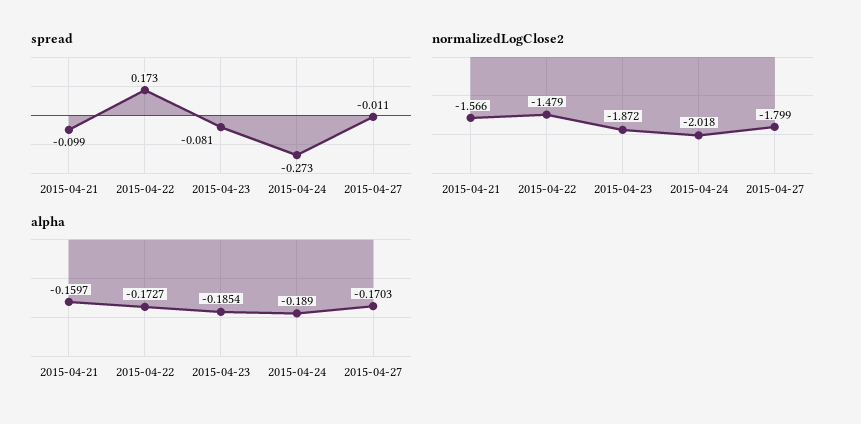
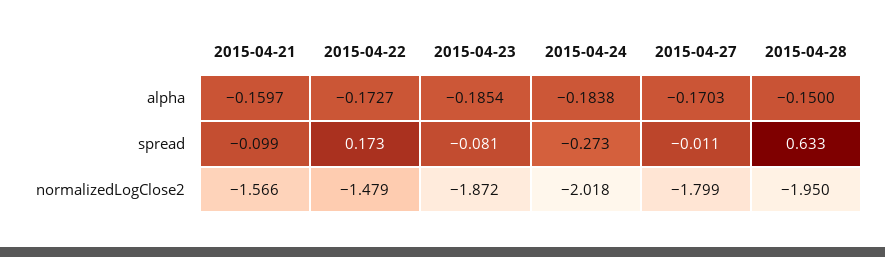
alpha, 2015-04-24: -0.189 -> -0.1838
alpha, 2015-04-28: none -> -0.15
spread, 2015-04-28: none -> 0.633
normalizedLogClose2, 2015-04-28: none -> -1.95

